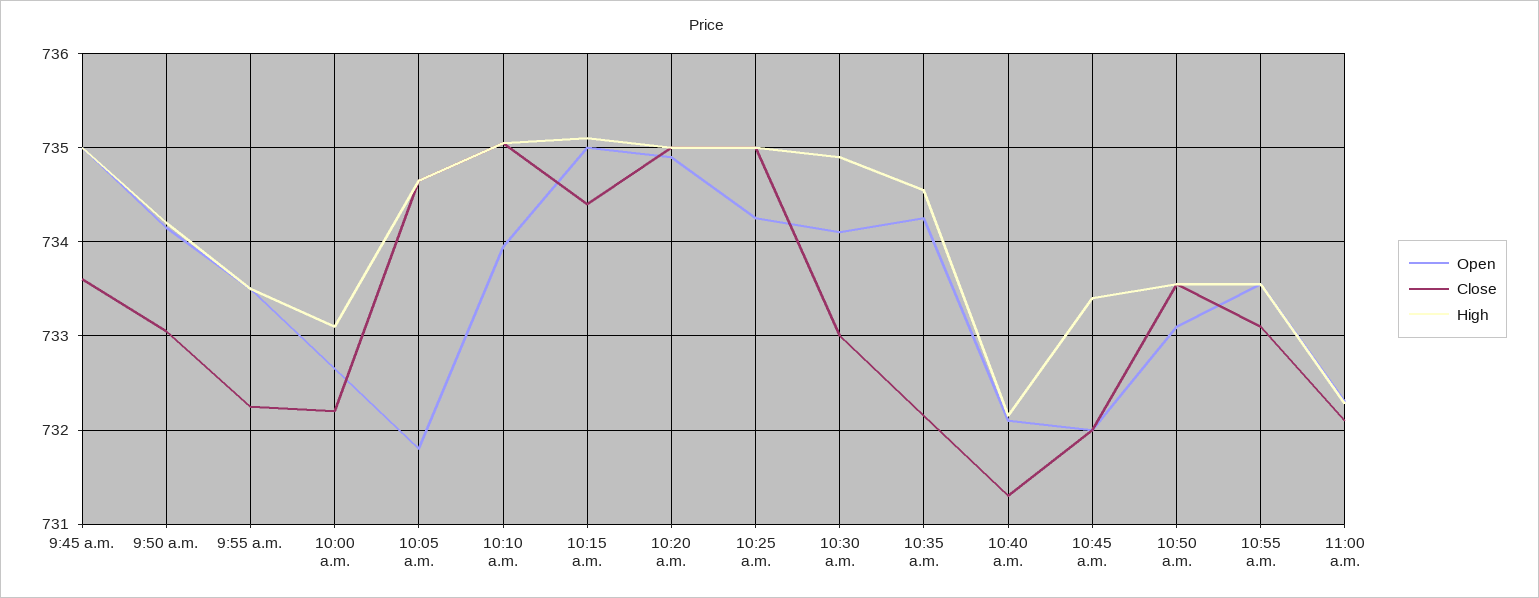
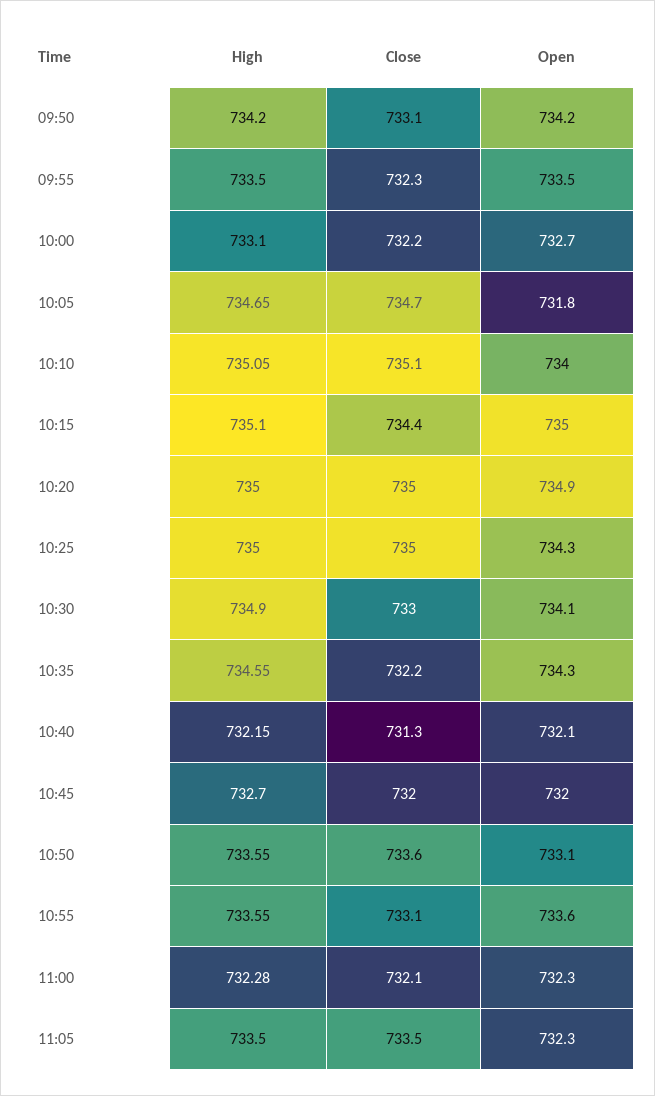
Open, 9:45 a.m.: 735 -> none
Close, 9:45 a.m.: 733.6 -> none
High, 9:45 a.m.: 735 -> none
High, 10:45 a.m.: 733.4 -> 732.7
High, 11:05: none -> 733.5
Close, 11:05: none -> 733.5
Open, 11:05: none -> 732.3

